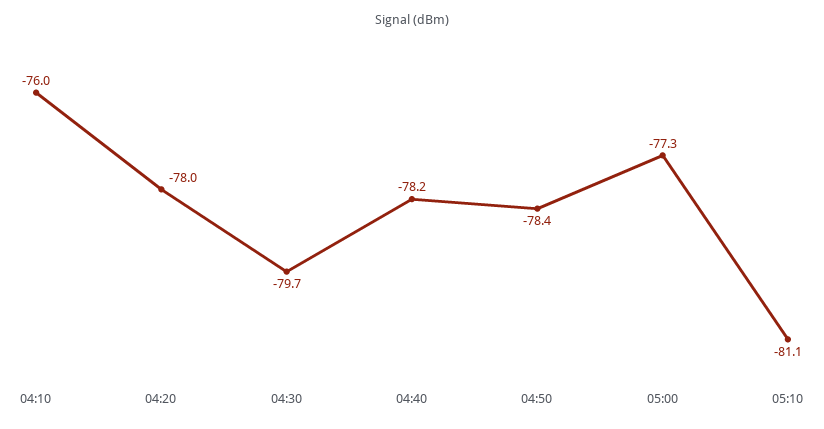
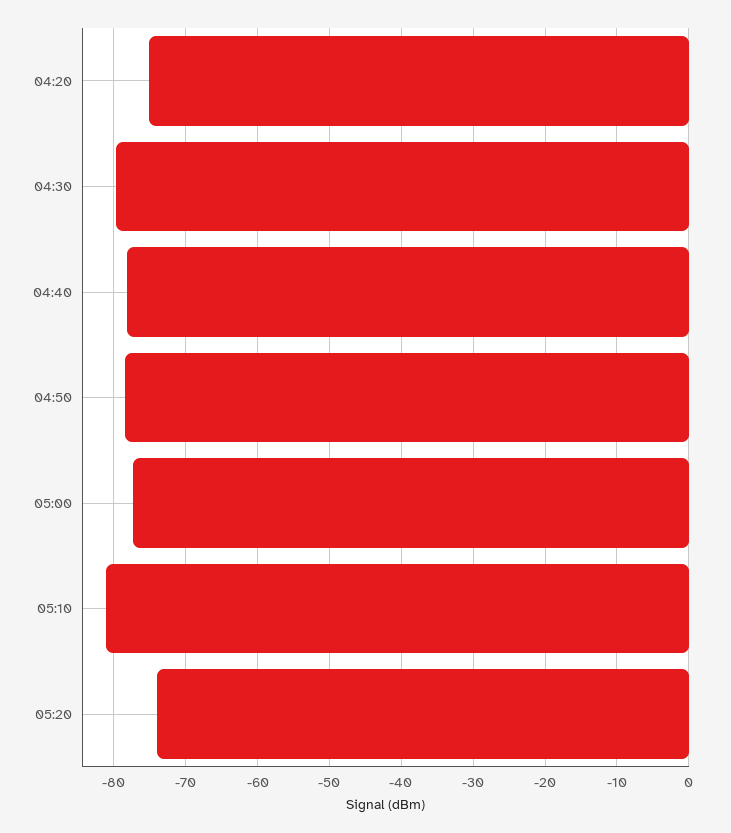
04:10: -76 -> none
04:20: -78 -> -75
05:20: none -> -74

